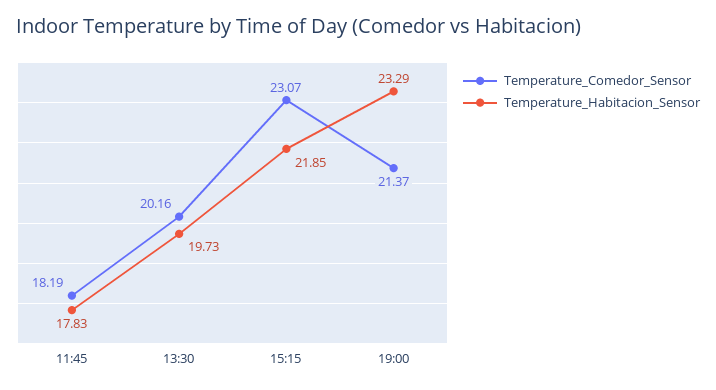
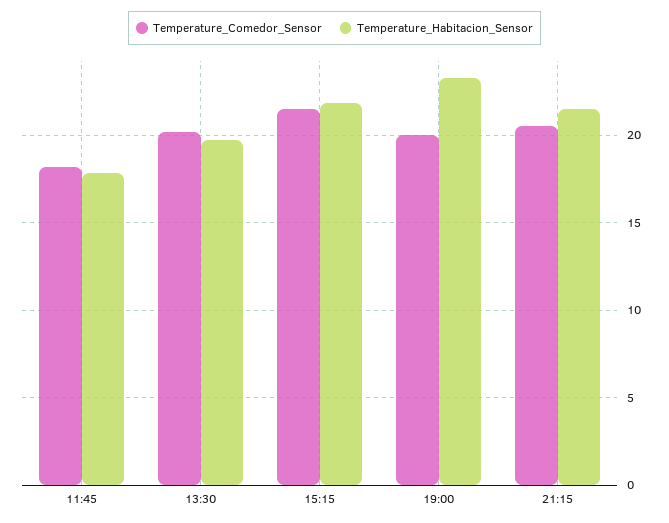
Temperature_Comedor_Sensor, 15:15: 23.07 -> 21.5
Temperature_Comedor_Sensor, 19:00: 21.37 -> 20
Temperature_Comedor_Sensor, 21:15: none -> 20.5
Temperature_Habitacion_Sensor, 21:15: none -> 21.5

